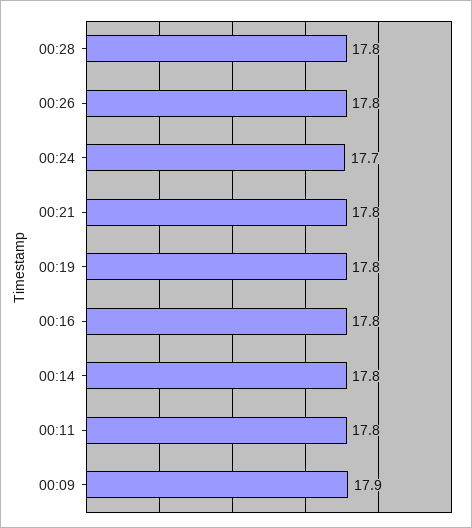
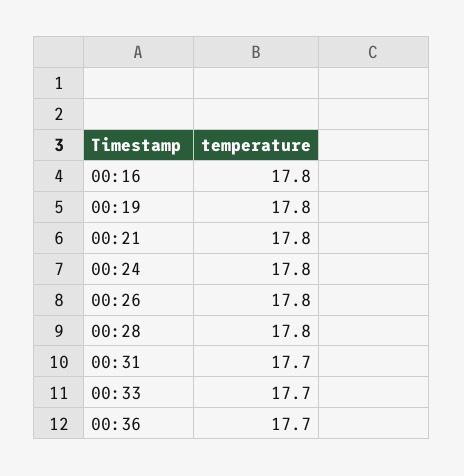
00:24: 17.7 -> 17.8
00:14: 17.8 -> none
00:11: 17.8 -> none
00:09: 17.9 -> none
00:31: none -> 17.7
00:33: none -> 17.7
00:36: none -> 17.7

